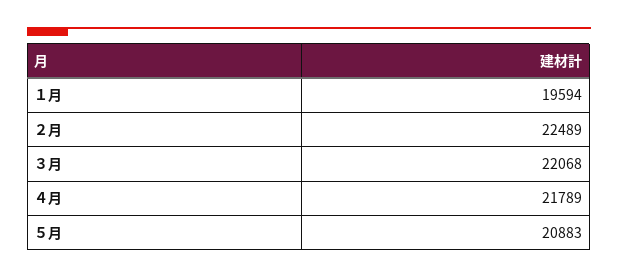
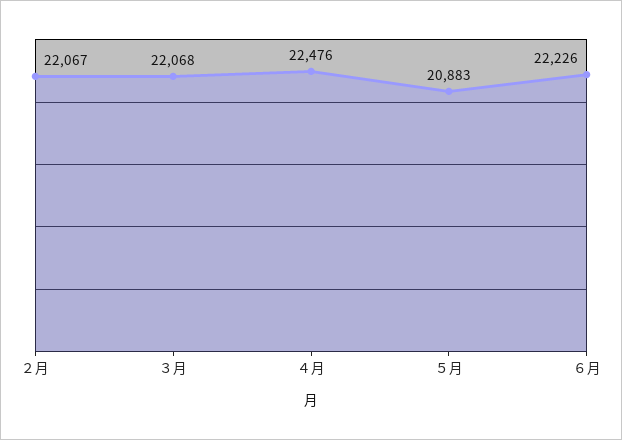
１月: 19594 -> none
２月: 22489 -> 22067
４月: 21789 -> 22476
６月: none -> 22226

